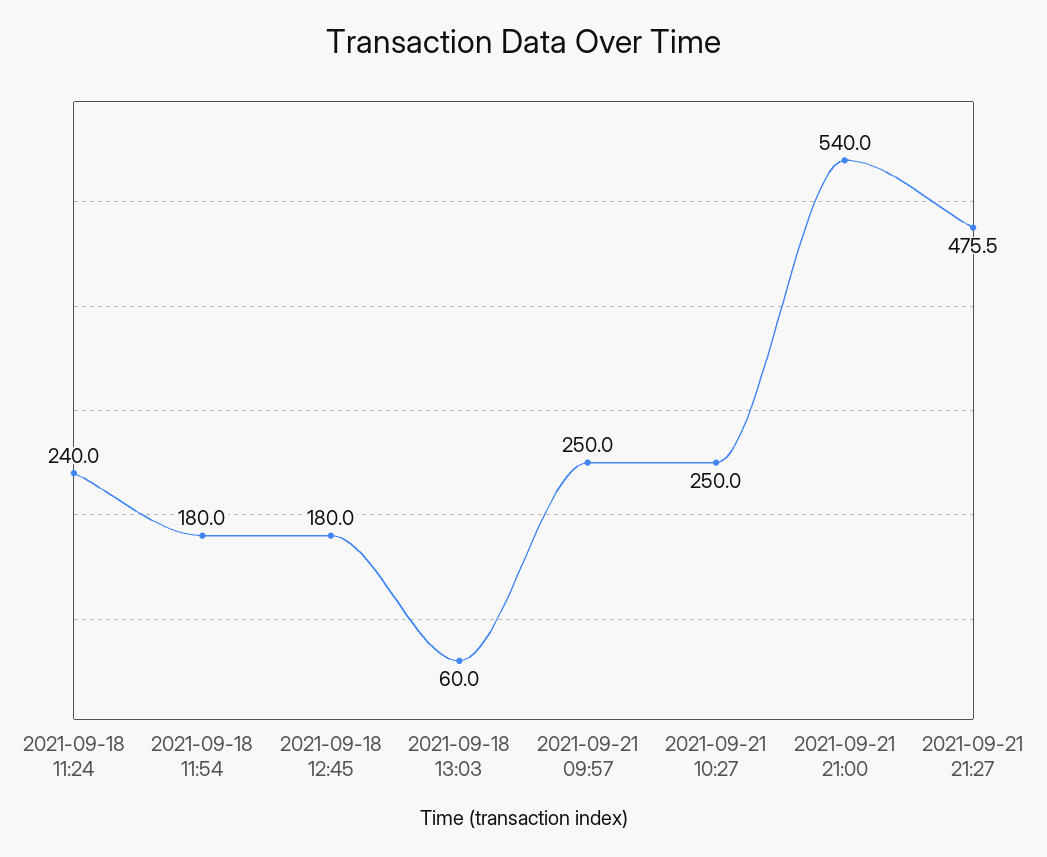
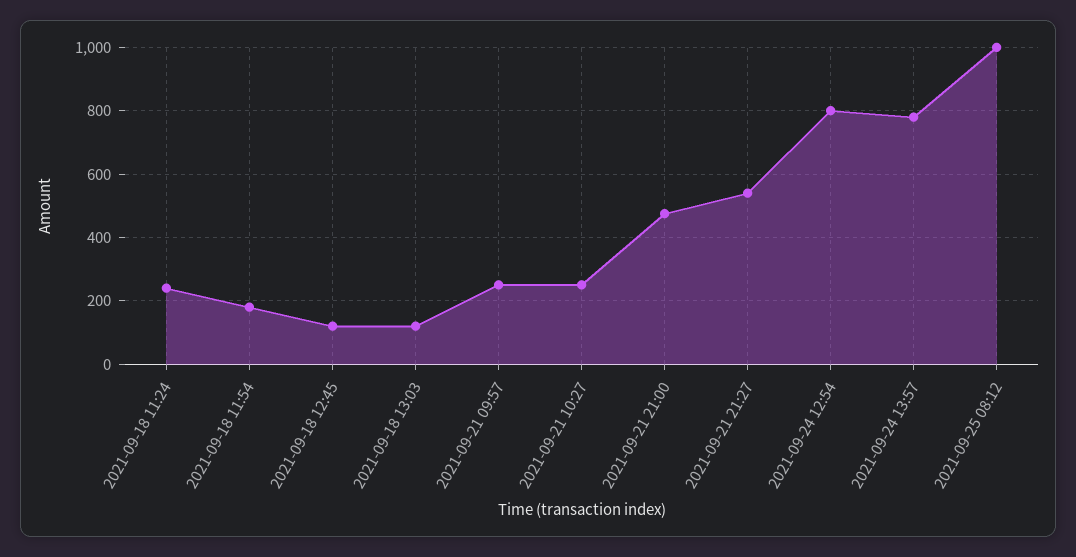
2021-09-18 12:45: 180 -> 120
2021-09-18 13:03: 60 -> 120
2021-09-21 21:00: 540 -> 480
2021-09-21 21:27: 475.5 -> 540
2021-09-24 12:54: none -> 800
2021-09-24 13:57: none -> 780
2021-09-25 08:12: none -> 1000

